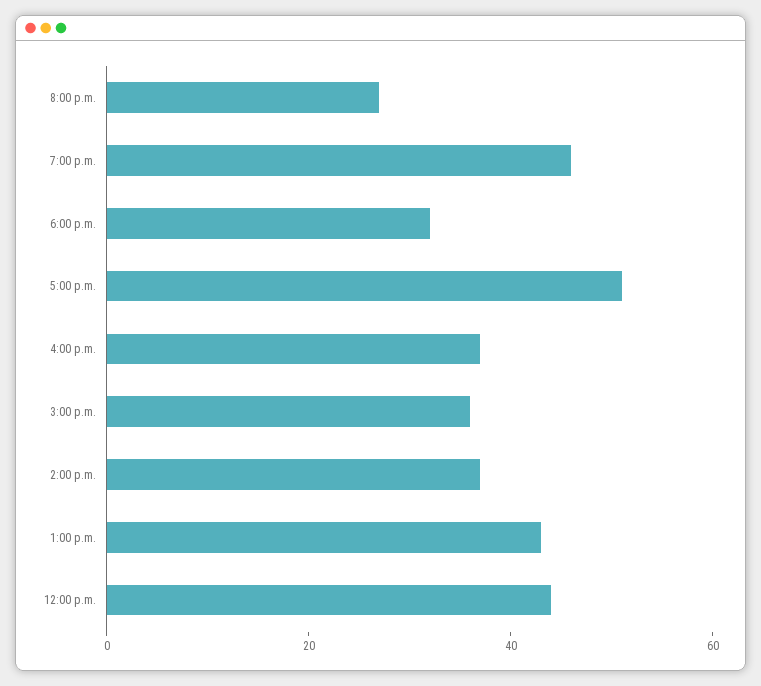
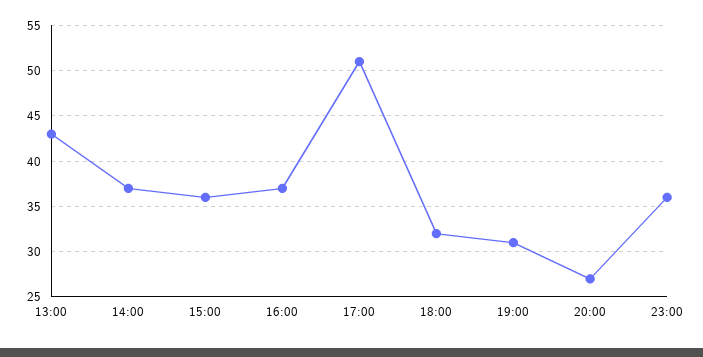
7:00 p.m.: 45 -> 31
12:00 p.m.: 45 -> none
23:00: none -> 36

